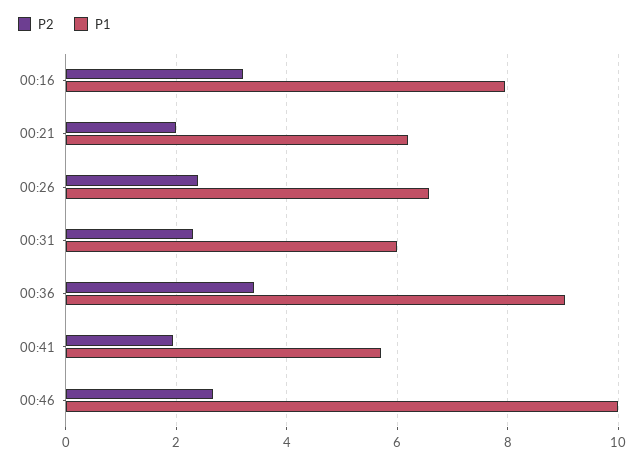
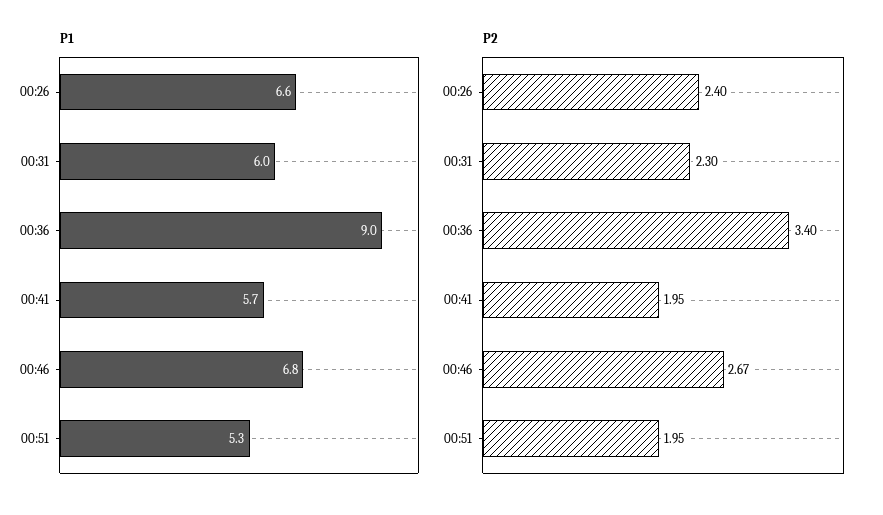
P2, 00:16: 3.2 -> none
P1, 00:16: 8 -> none
P2, 00:21: 2 -> none
P1, 00:21: 6.2 -> none
P1, 00:46: 10 -> 6.8
P1, 00:51: none -> 5.3
P2, 00:51: none -> 1.95

